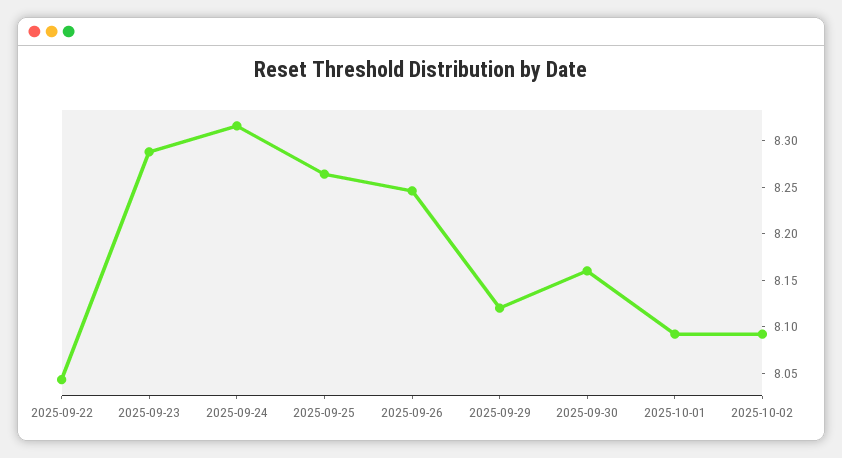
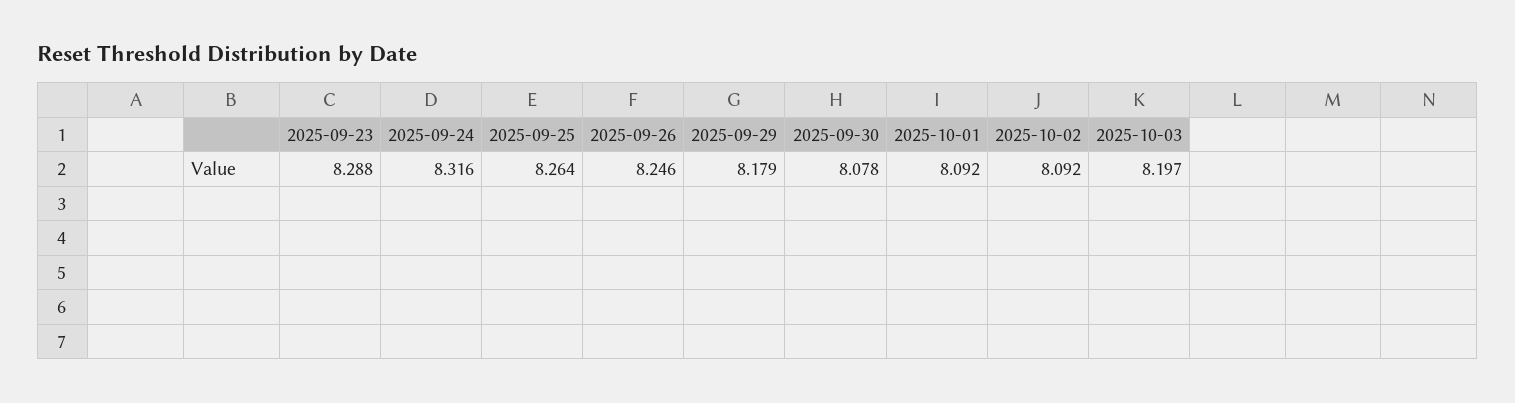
2025-09-22: 8.04 -> none
2025-09-29: 8.12 -> 8.179
2025-09-30: 8.16 -> 8.078
2025-10-03: none -> 8.197

